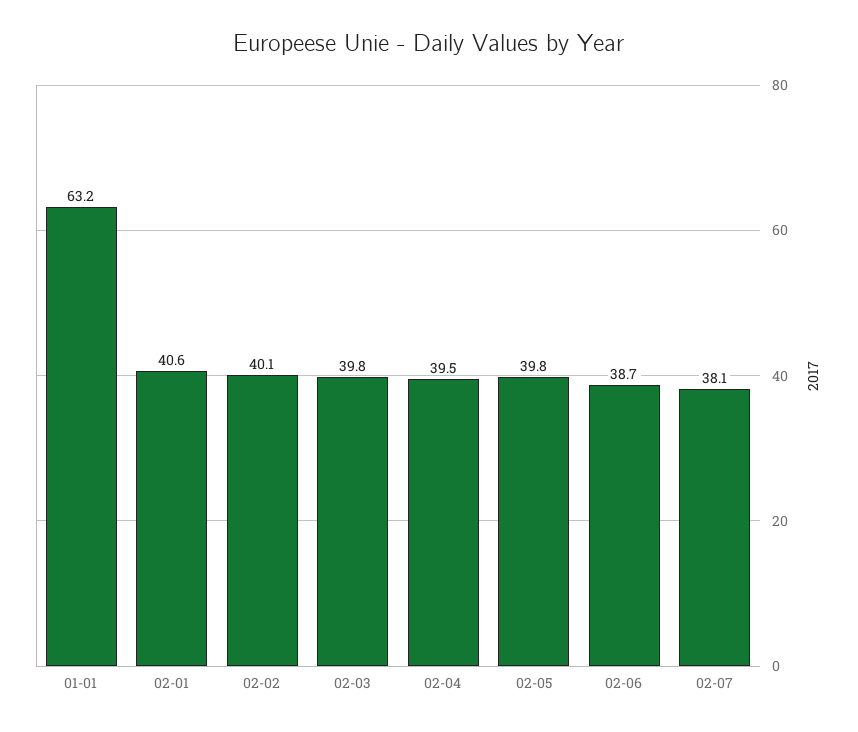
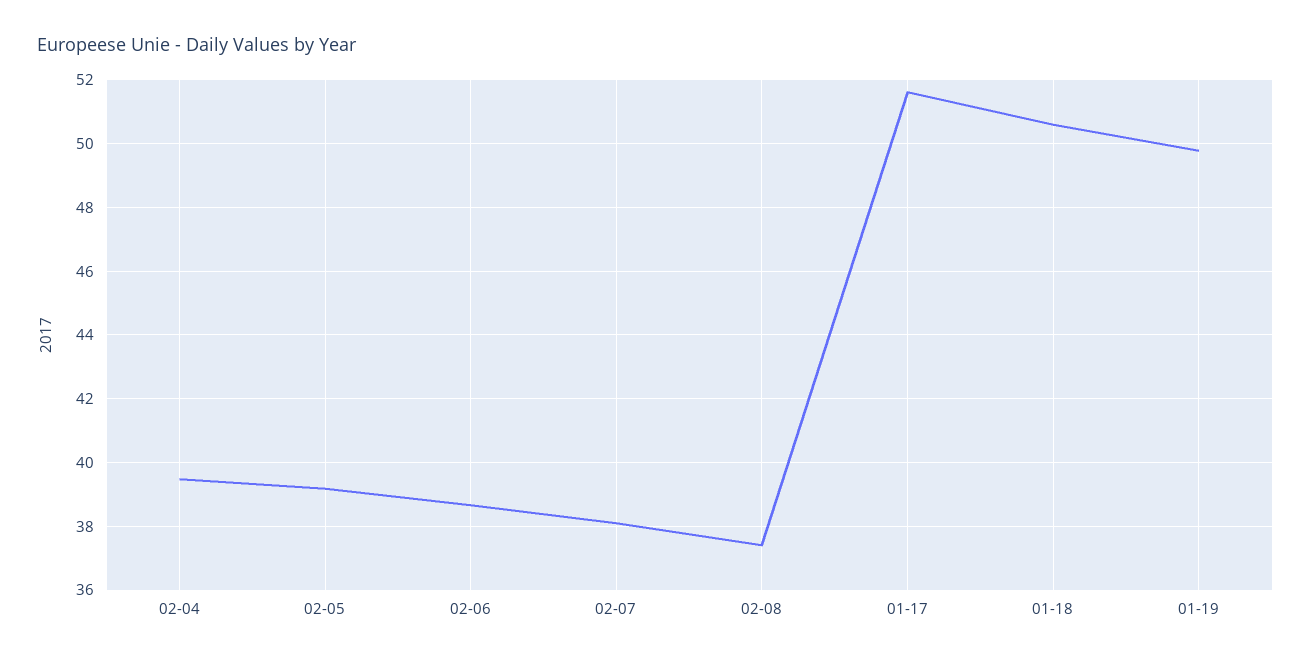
01-01: 63.2 -> none
02-01: 40.6 -> none
02-02: 40.1 -> none
02-03: 39.8 -> none
02-05: 39.8 -> 39.2
02-08: none -> 37.4
01-17: none -> 51.6
01-18: none -> 50.6
01-19: none -> 49.8

